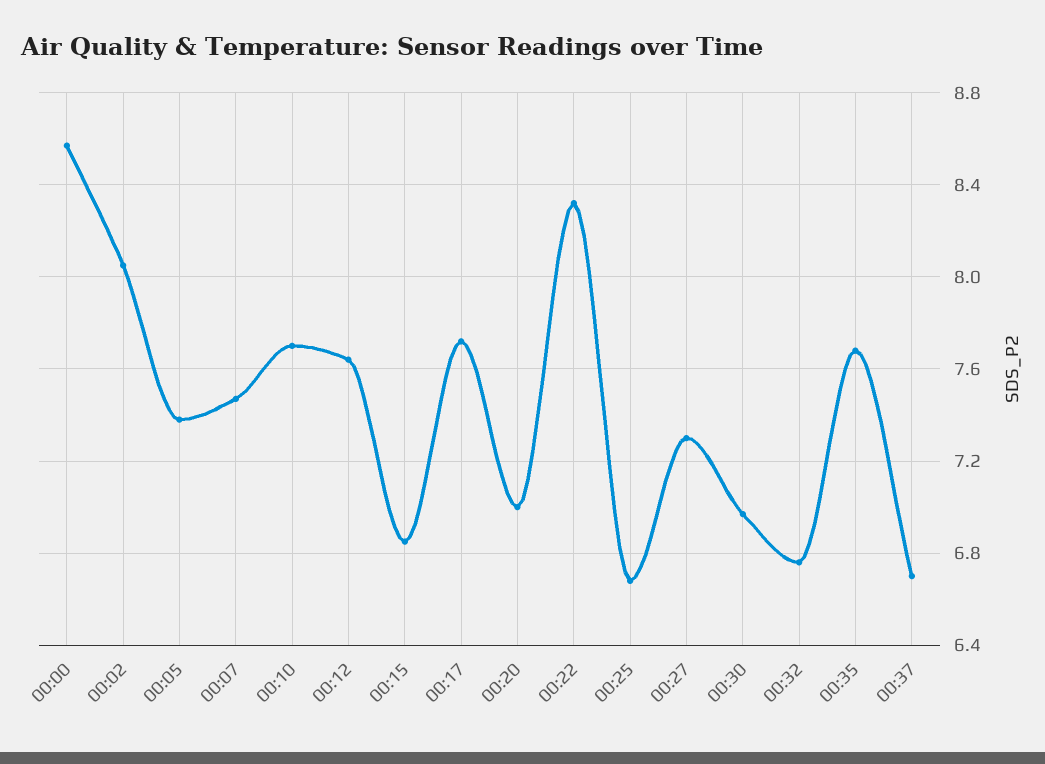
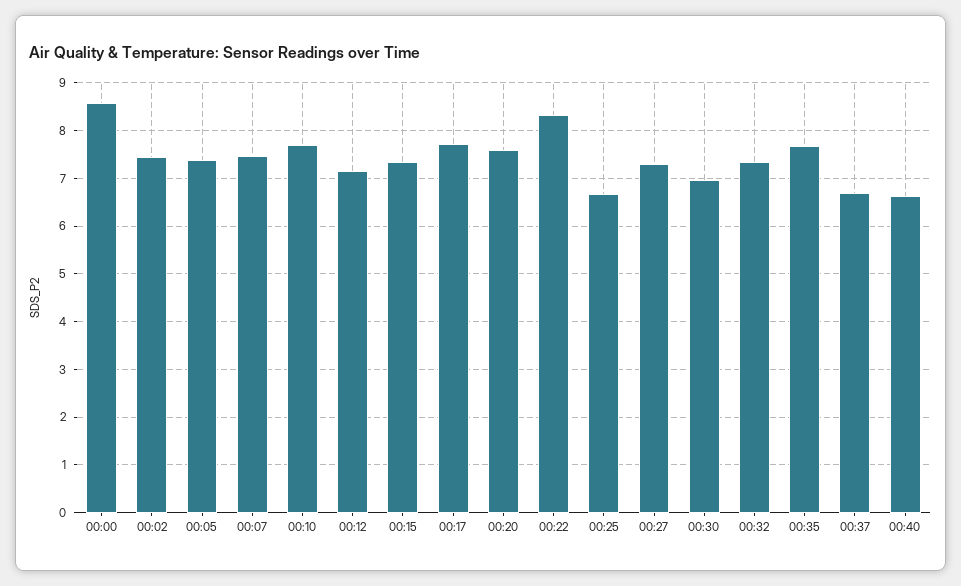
00:02: 8.05 -> 7.4
00:12: 7.65 -> 7.2
00:15: 6.85 -> 7.4
00:20: 7 -> 7.6
00:32: 6.75 -> 7.4
00:40: none -> 6.6

